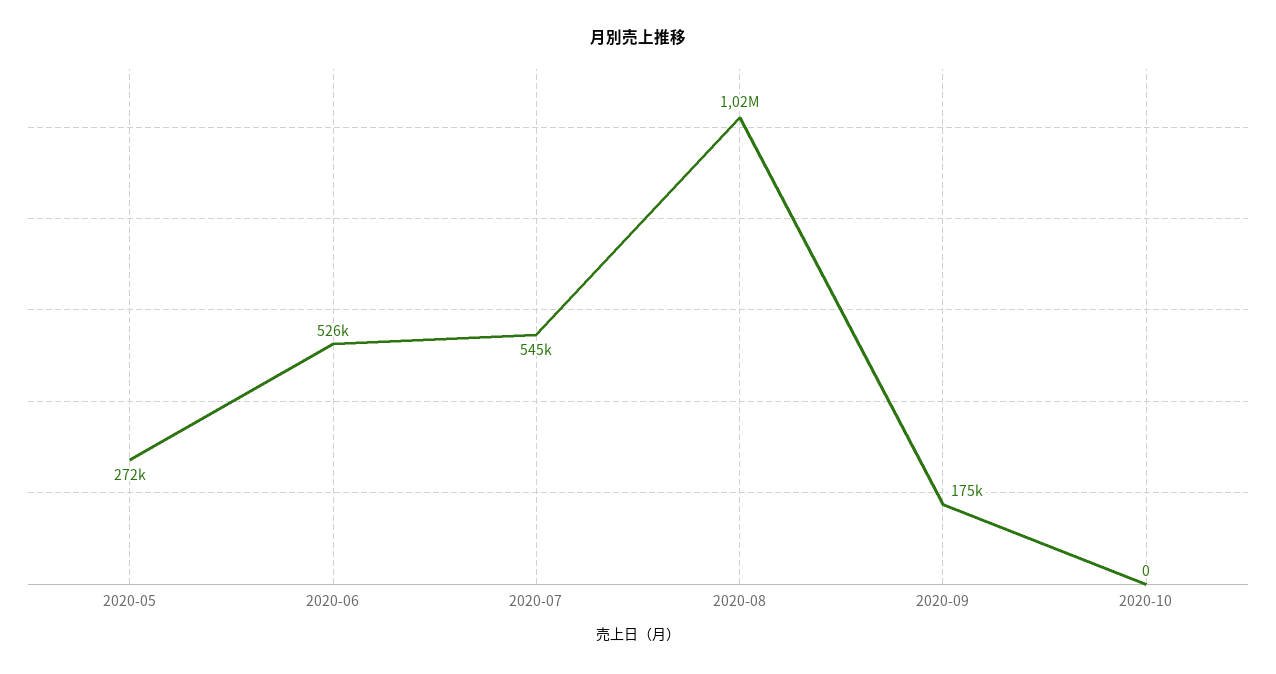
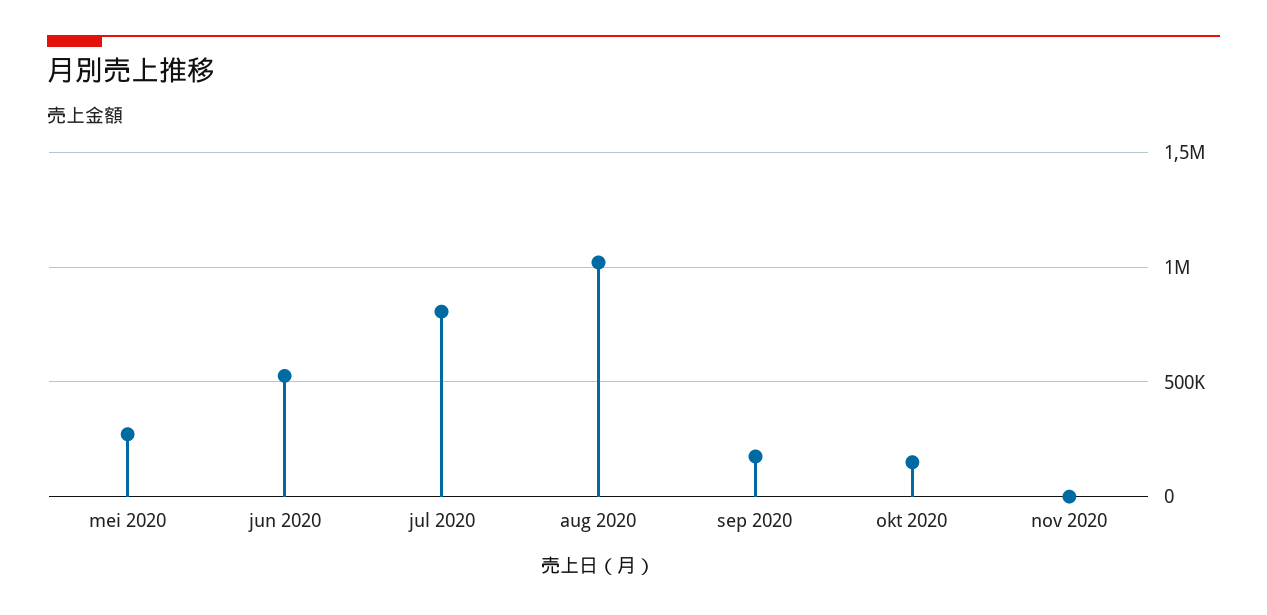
2020-07: 545000 -> 800000
2020-10: 0 -> 150000
nov 2020: none -> 0

